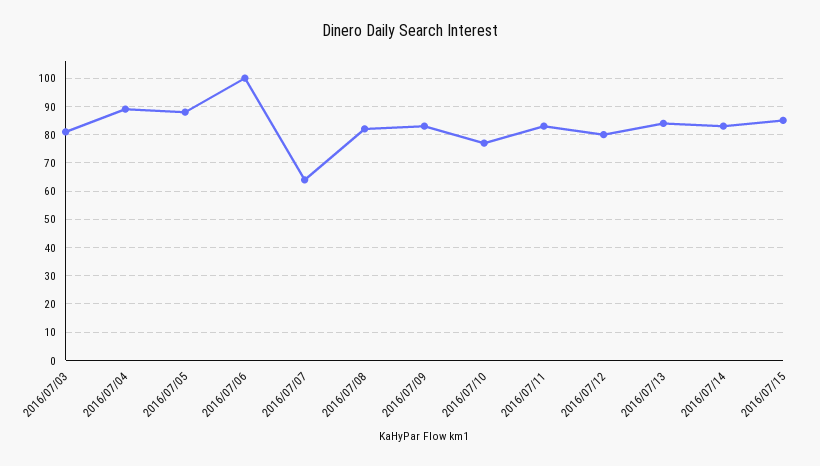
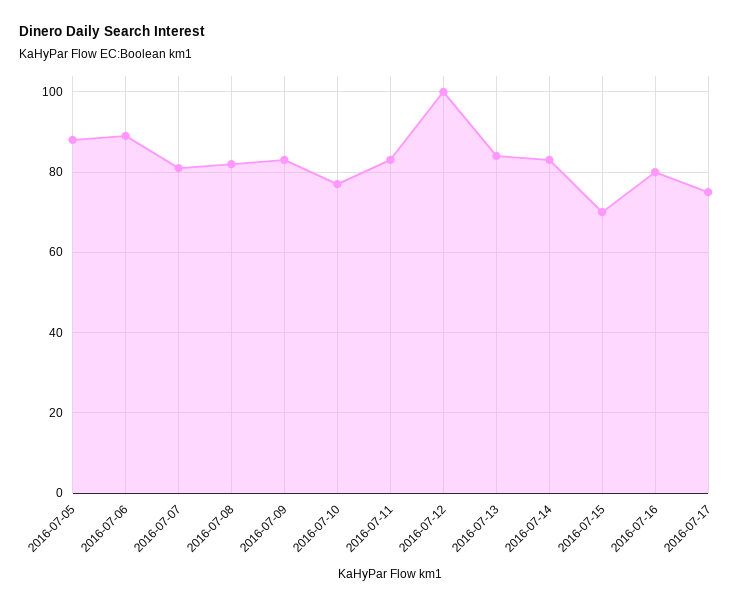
2016/07/03: 80 -> none
2016/07/04: 90 -> none
2016/07/06: 100 -> 90
2016/07/07: 65 -> 80
2016/07/12: 80 -> 100
2016/07/15: 85 -> 70
2016-07-16: none -> 80
2016-07-17: none -> 75

